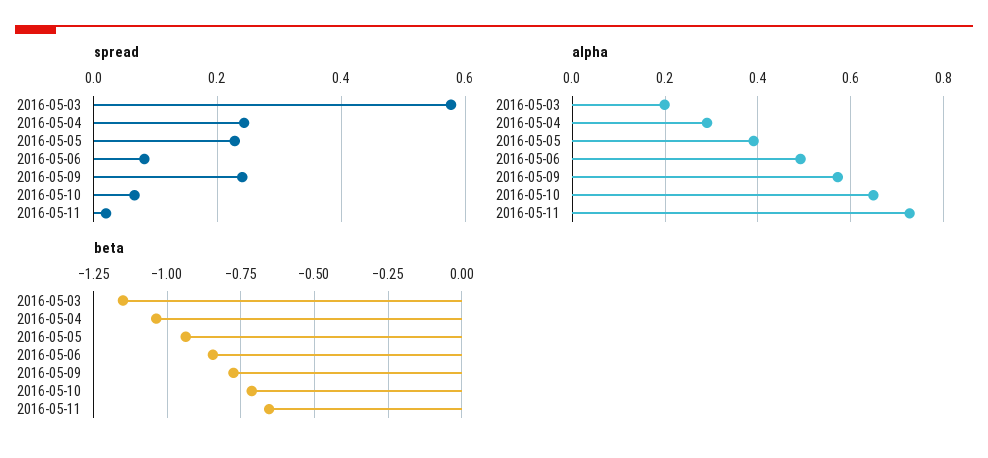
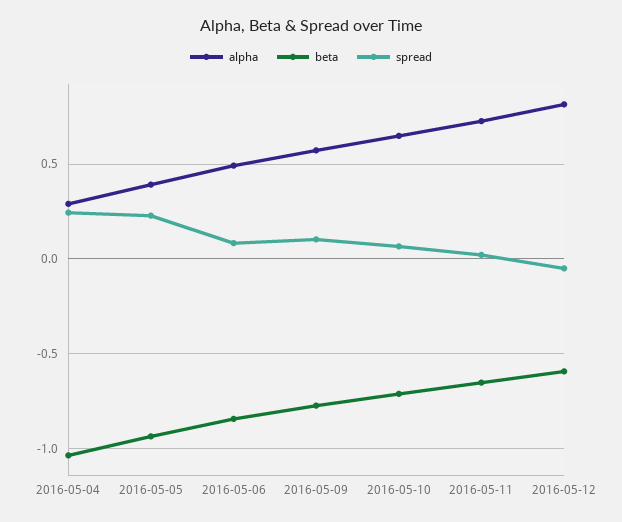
spread, 2016-05-03: 0.58 -> none
spread, 2016-05-09: 0.24 -> 0.1
alpha, 2016-05-03: 0.2 -> none
beta, 2016-05-03: -1.15 -> none
alpha, 2016-05-12: none -> 0.8
beta, 2016-05-12: none -> -0.6
spread, 2016-05-12: none -> -0.05

